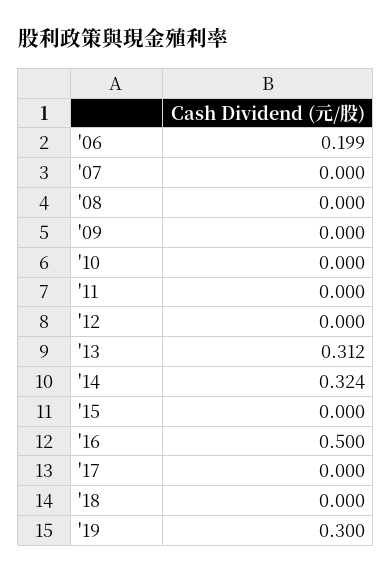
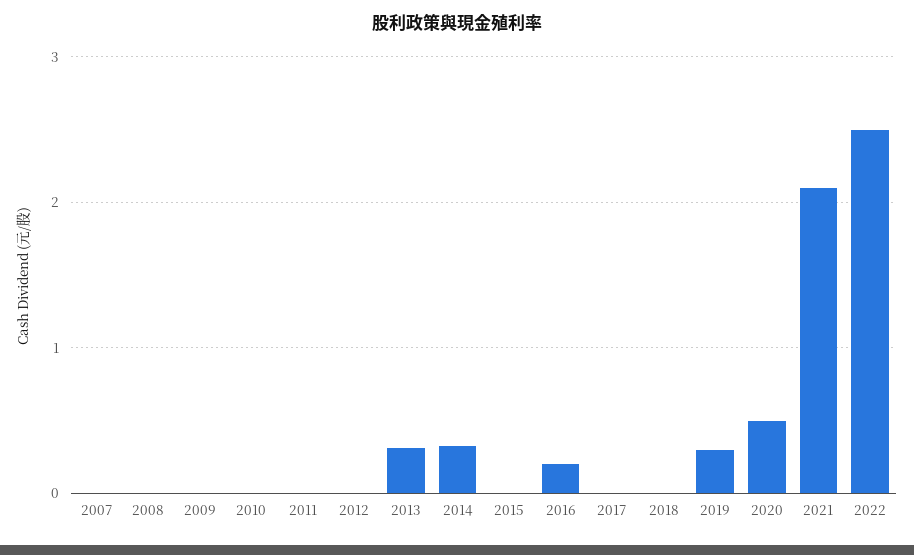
'06: 0.199 -> none
'16: 0.5 -> 0.2
2020: none -> 0.5
2021: none -> 2.1
2022: none -> 2.5

